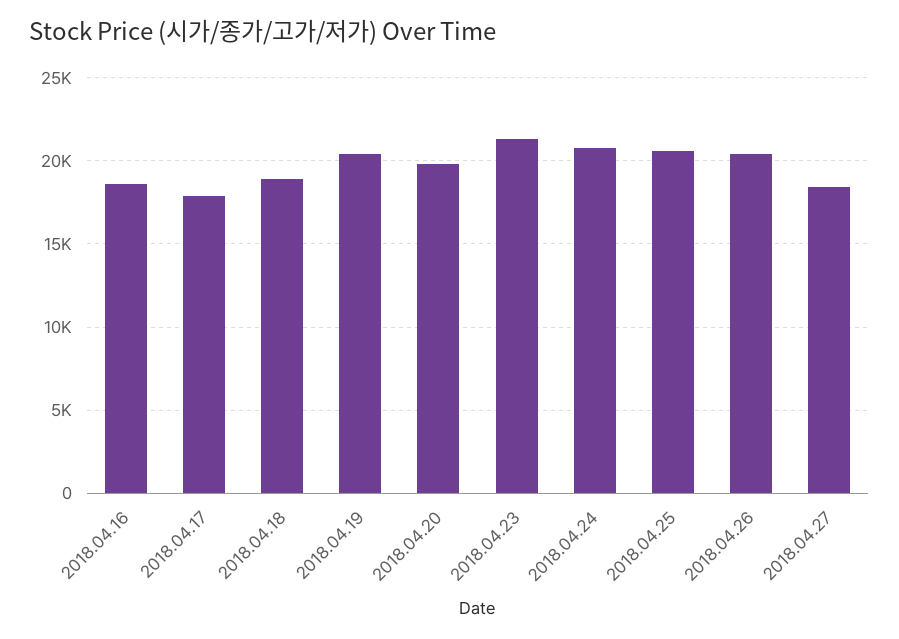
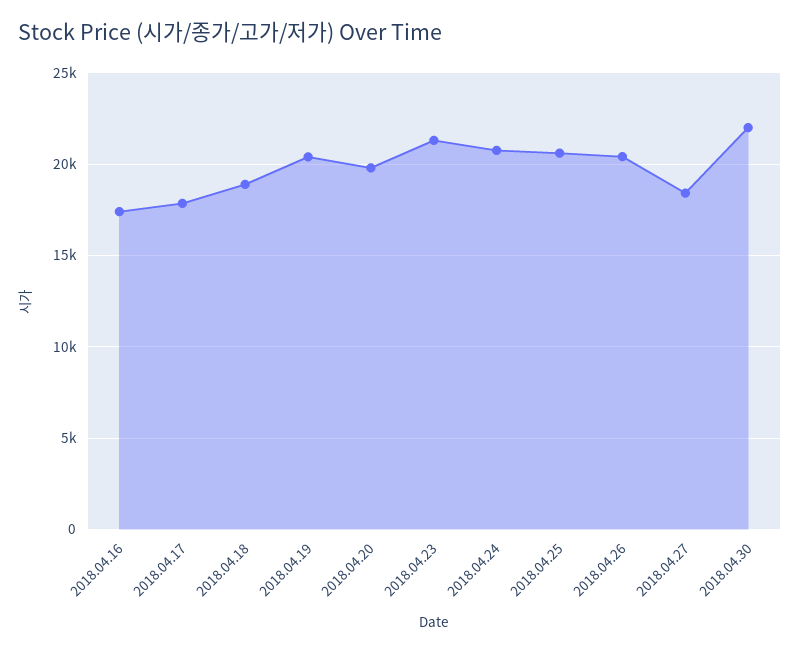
2018.04.16: 18500 -> 17500
2018.04.30: none -> 22000

